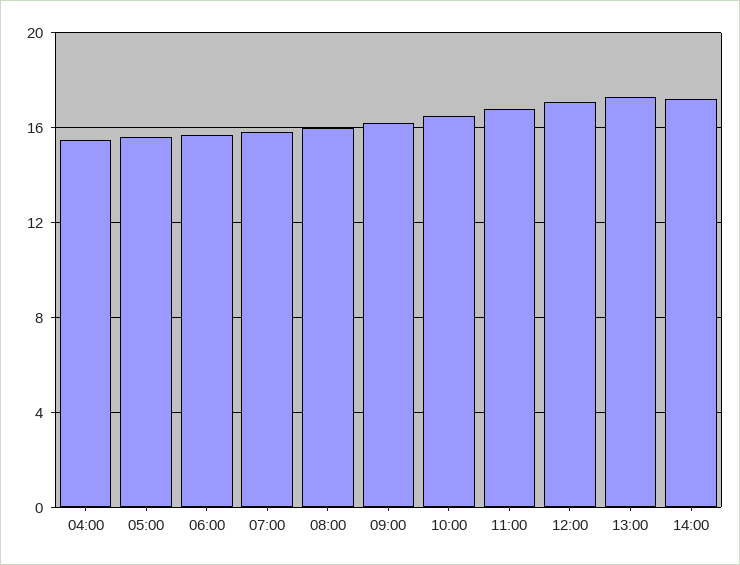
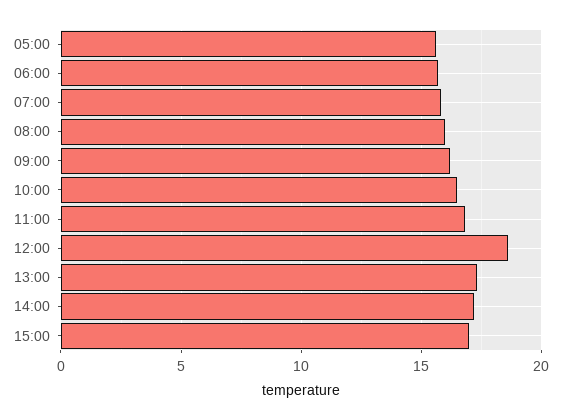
04:00: 15.5 -> none
12:00: 17 -> 18.5
15:00: none -> 17

